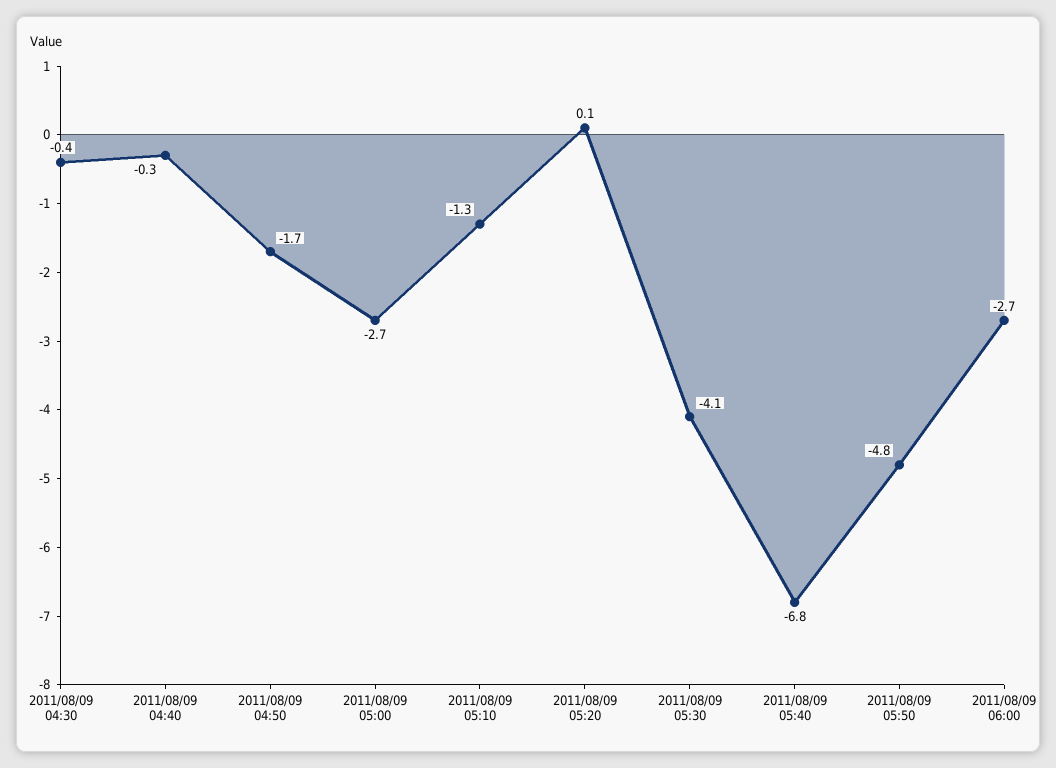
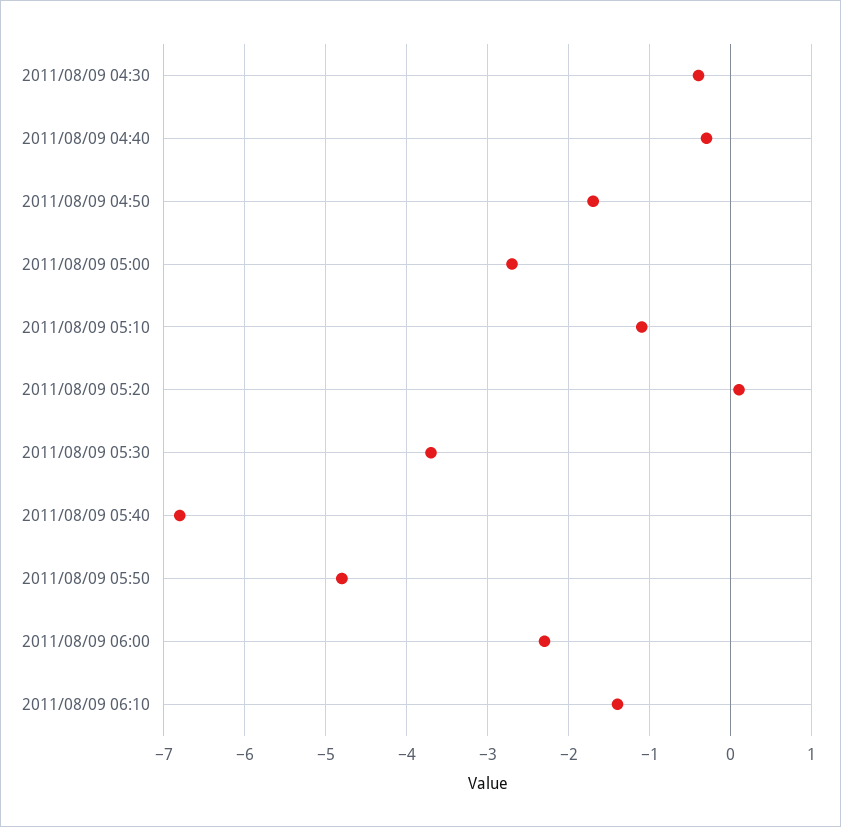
2011/08/09 05:10: -1.3 -> -1.1
2011/08/09 05:30: -4.1 -> -3.7
2011/08/09 06:00: -2.7 -> -2.3
2011/08/09 06:10: none -> -1.4

